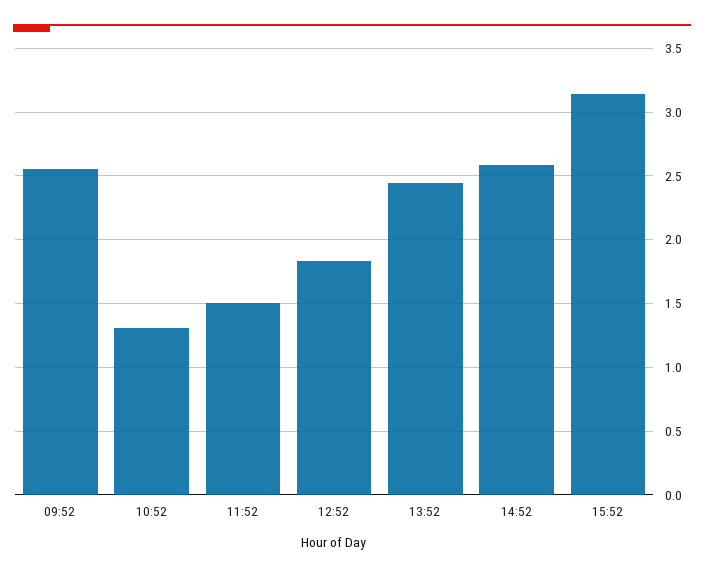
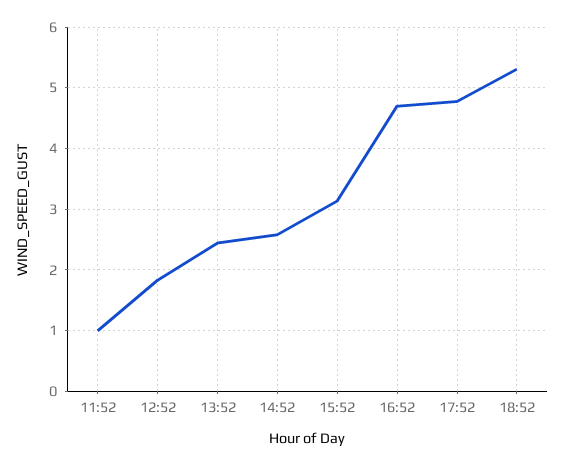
09:52: 2.55 -> none
10:52: 1.3 -> none
11:52: 1.5 -> 1
16:52: none -> 4.7
17:52: none -> 4.8
18:52: none -> 5.3

